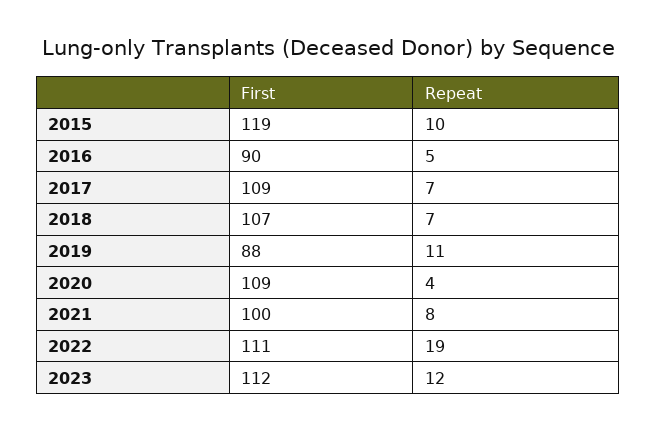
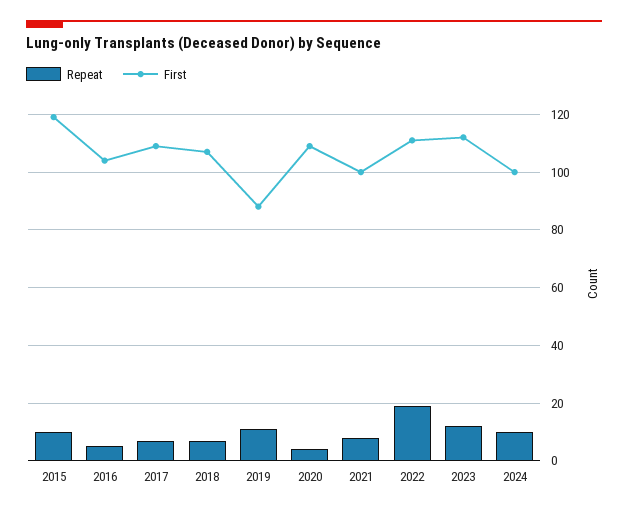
First, 2016: 90 -> 105
Repeat, 2024: none -> 10
First, 2024: none -> 100

